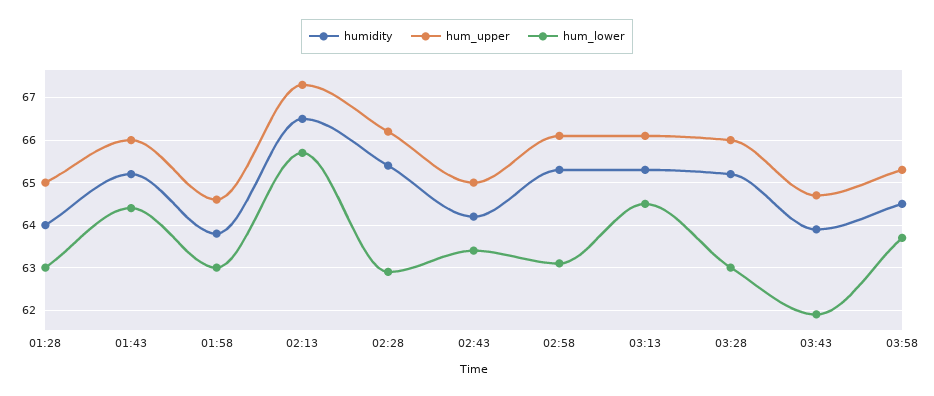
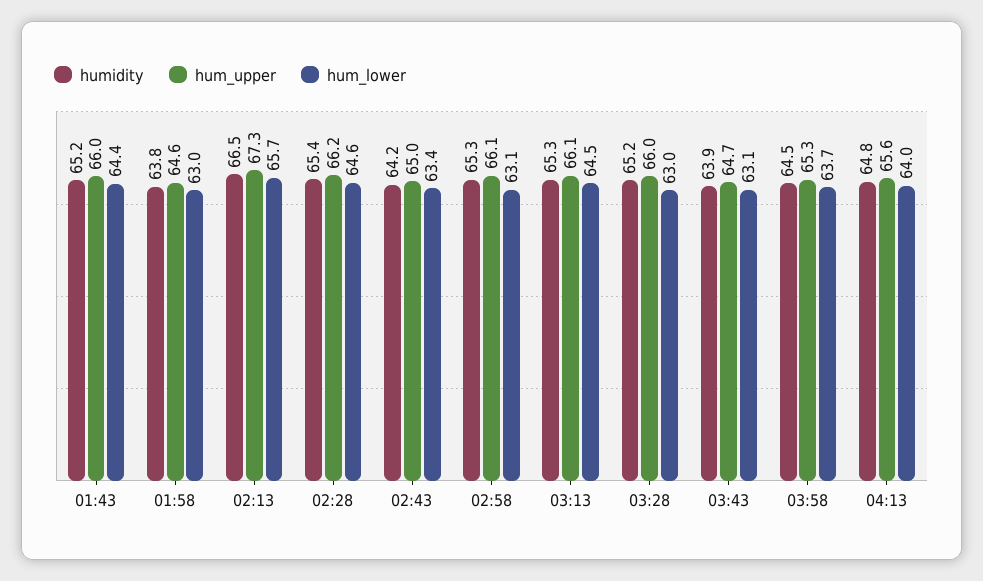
humidity, 01:28: 64 -> none
hum_upper, 01:28: 65 -> none
hum_lower, 01:28: 63 -> none
hum_lower, 02:28: 63 -> 64.6
hum_lower, 03:43: 62 -> 63.1
humidity, 04:13: none -> 64.8
hum_upper, 04:13: none -> 65.6
hum_lower, 04:13: none -> 64

